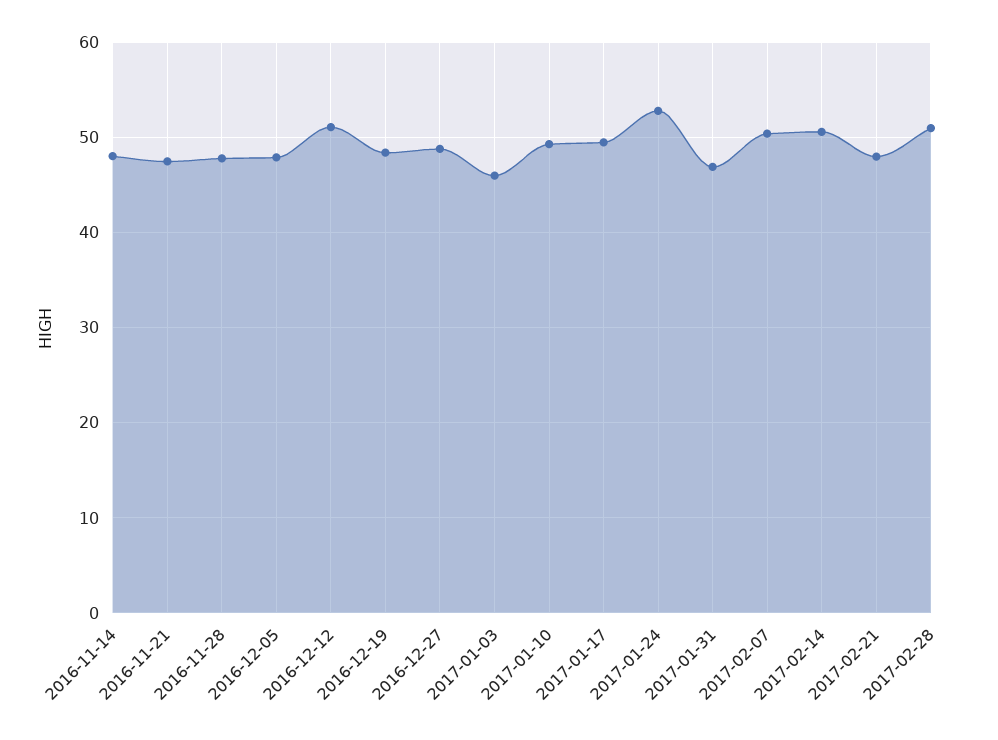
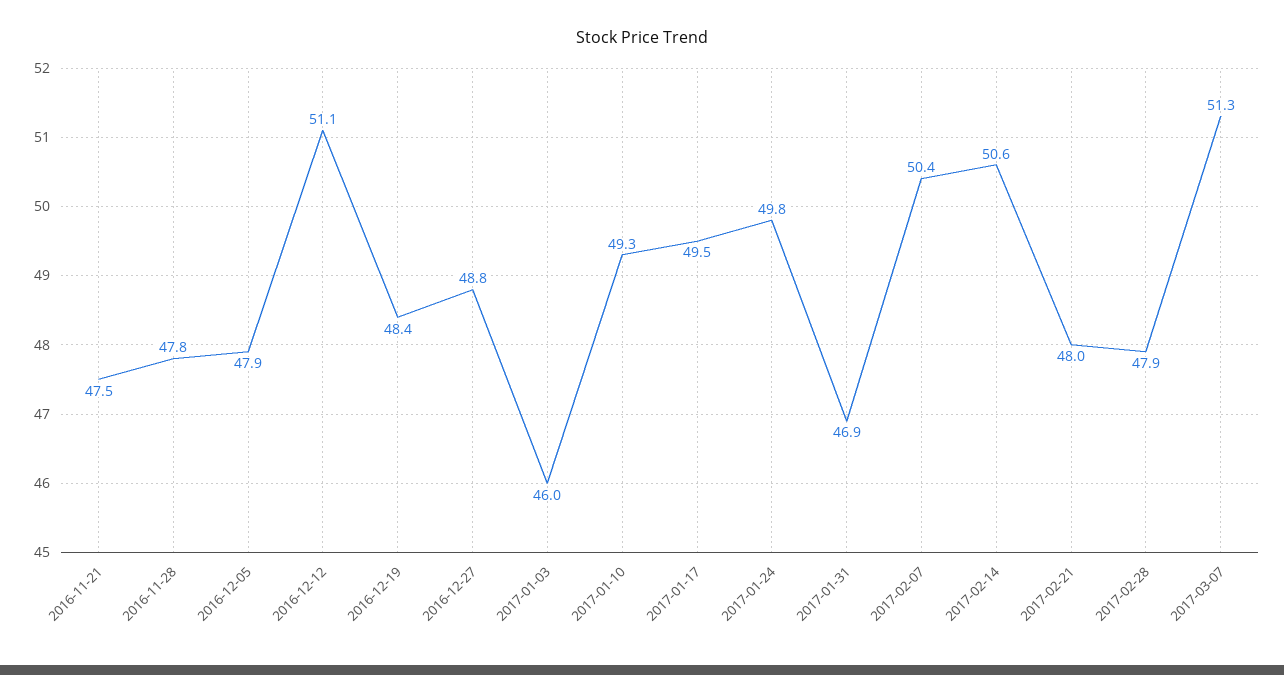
2016-11-14: 48 -> none
2017-01-24: 53 -> 49.8
2017-02-28: 51 -> 47.9
2017-03-07: none -> 51.3

